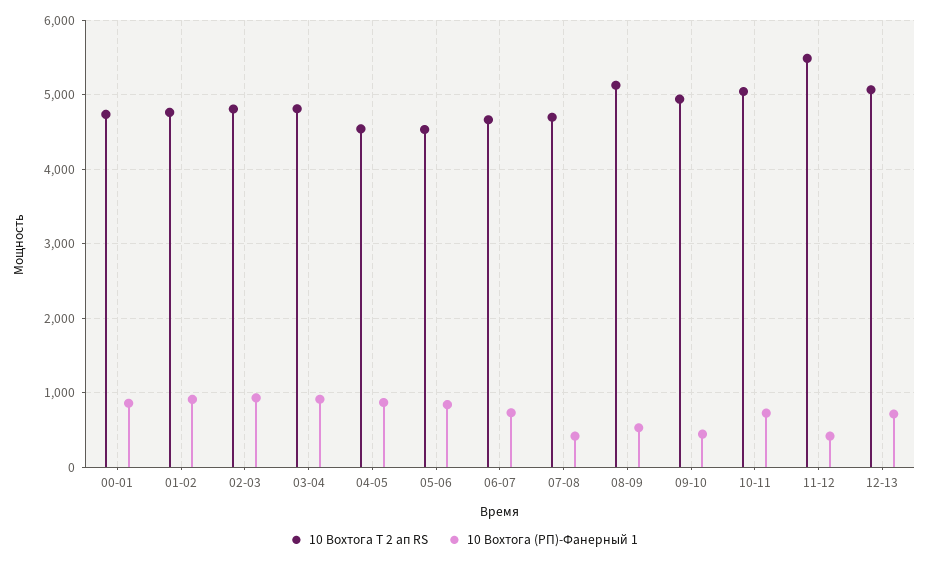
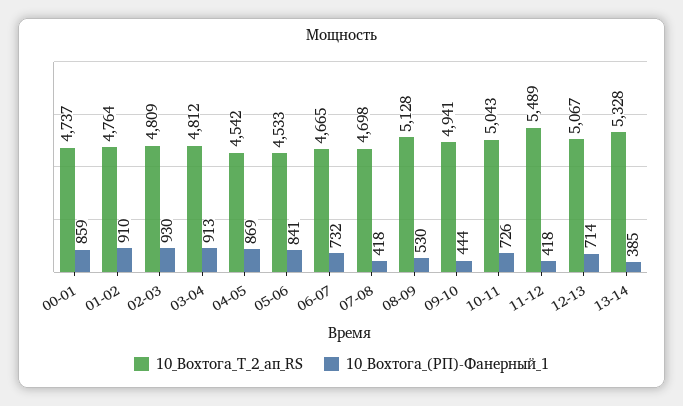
10 Вохтога Т 2 ап RS, 13-14: none -> 5328
10 Вохтога (РП)-Фанерный 1, 13-14: none -> 385

